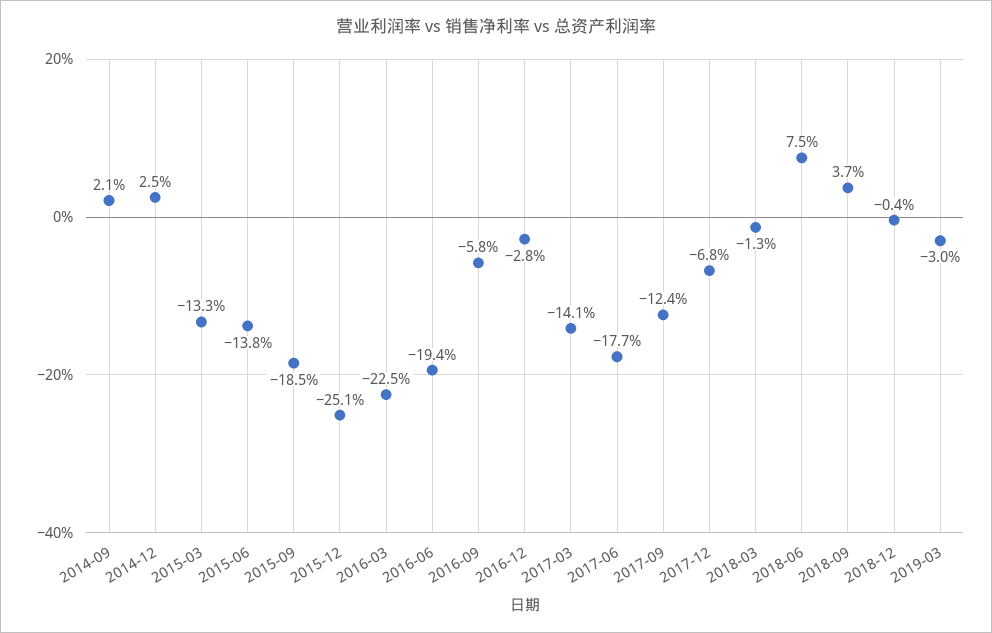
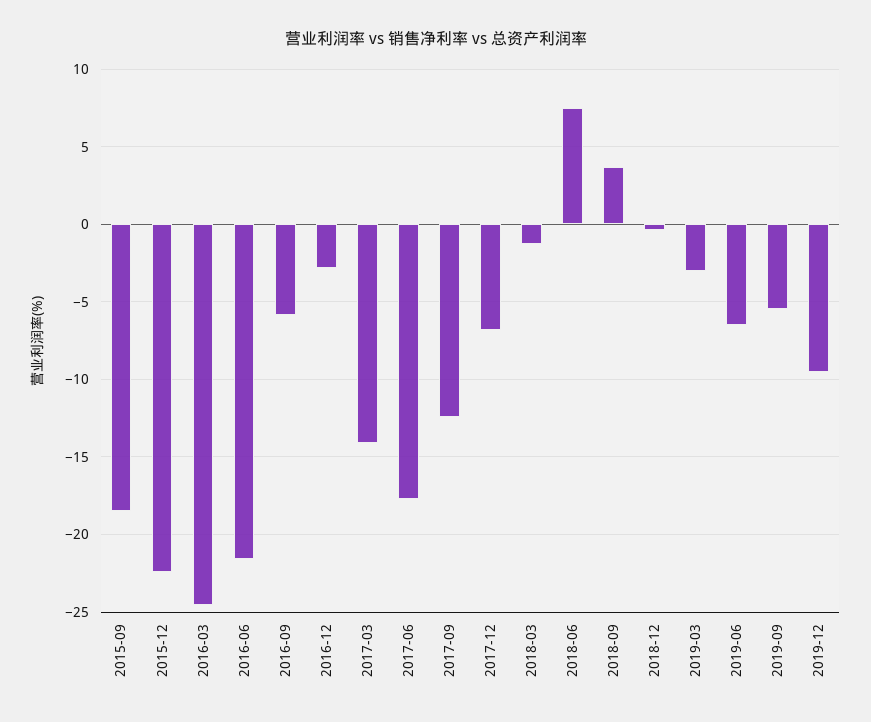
2014-09: 2.1 -> none
2014-12: 2.5 -> none
2015-03: -13.3 -> none
2015-06: -13.8 -> none
2015-12: -25.1 -> -22.5
2016-03: -22.5 -> -24.5
2016-06: -19.4 -> -21.5
2019-06: none -> -6.5
2019-09: none -> -5.5
2019-12: none -> -9.5

